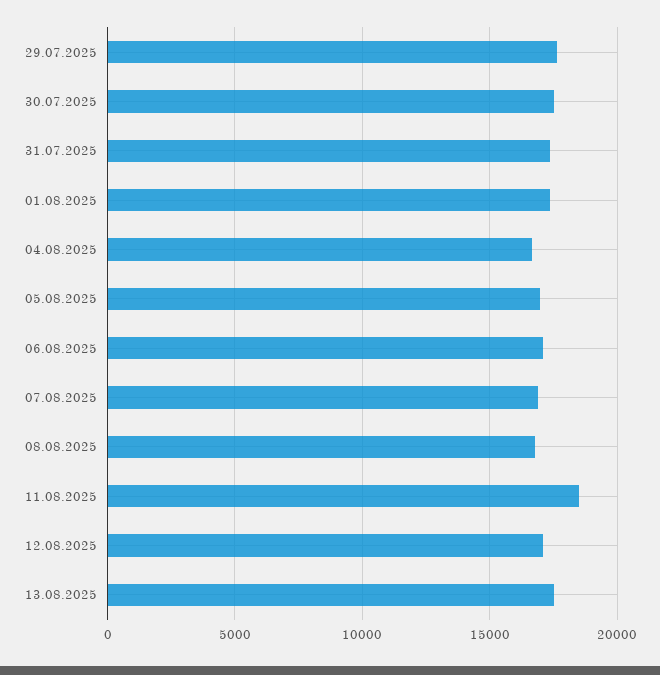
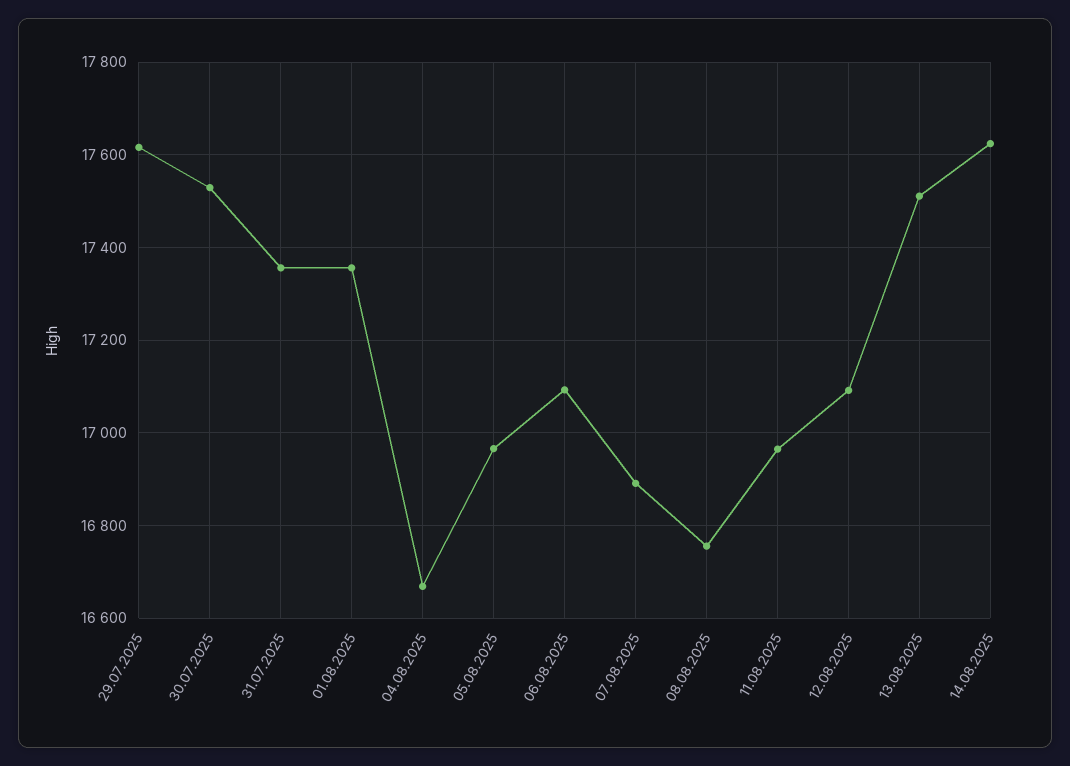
11.08.2025: 18500 -> 16960
14.08.2025: none -> 17620

